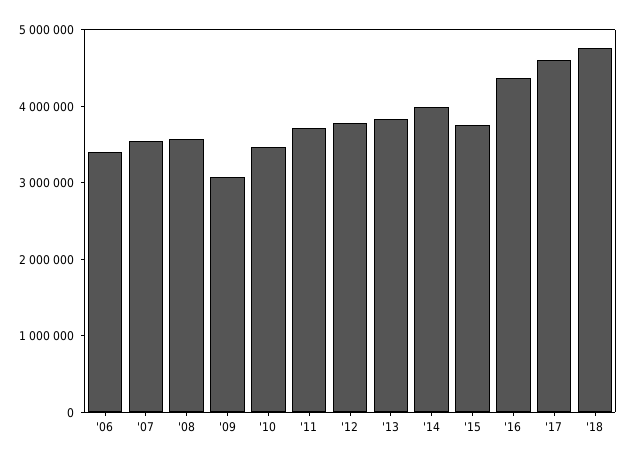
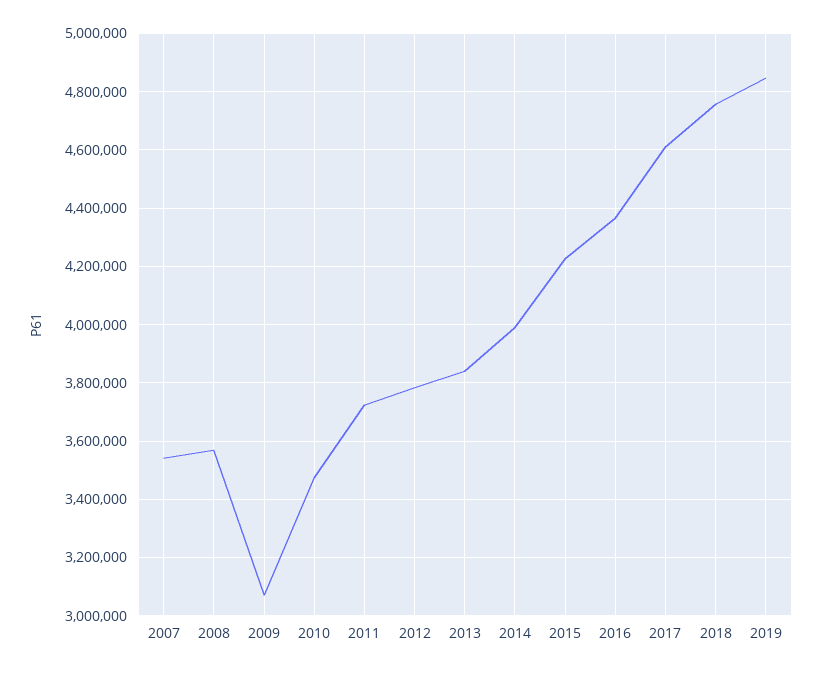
'06: 3400000 -> none
'15: 3800000 -> 4225000
2019: none -> 4850000

